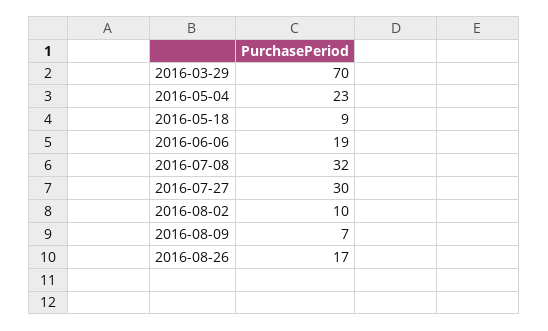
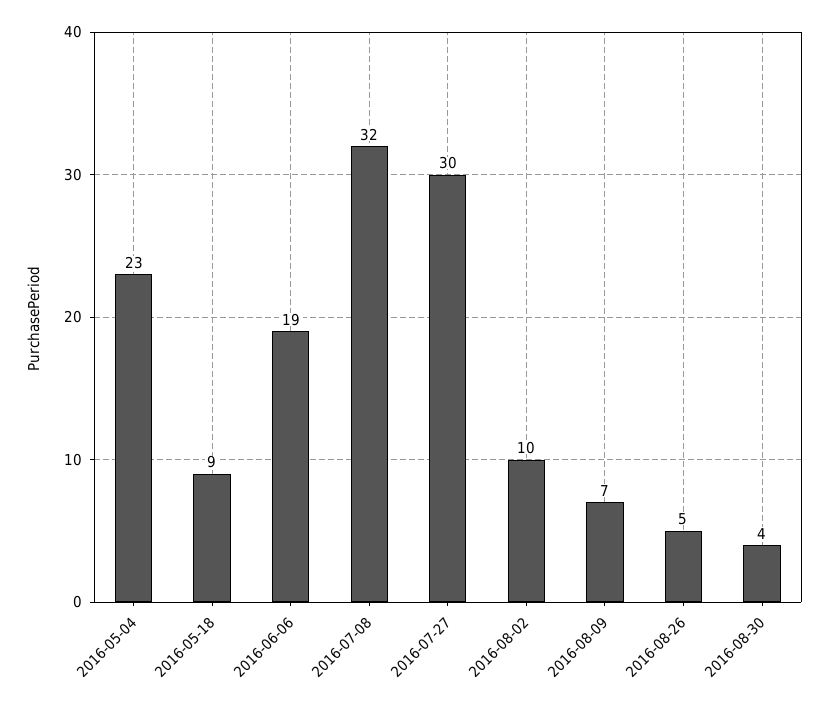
2016-03-29: 70 -> none
2016-08-26: 17 -> 5
2016-08-30: none -> 4

